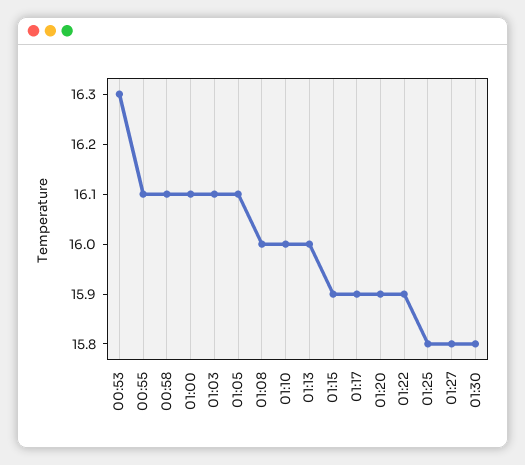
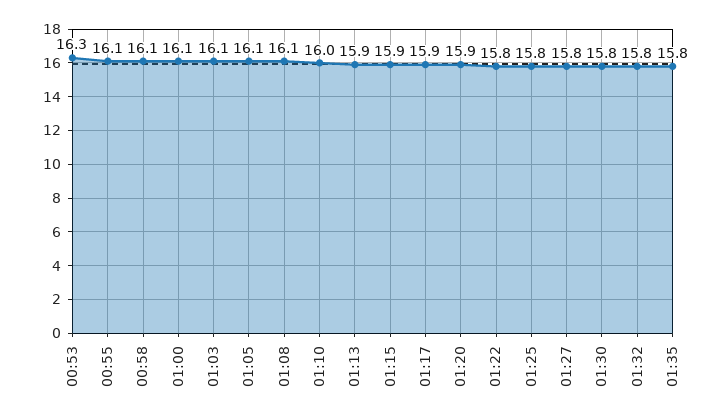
01:08: 16 -> 16.1
01:13: 16 -> 15.9
01:22: 15.9 -> 15.8
01:32: none -> 15.8
01:35: none -> 15.8

